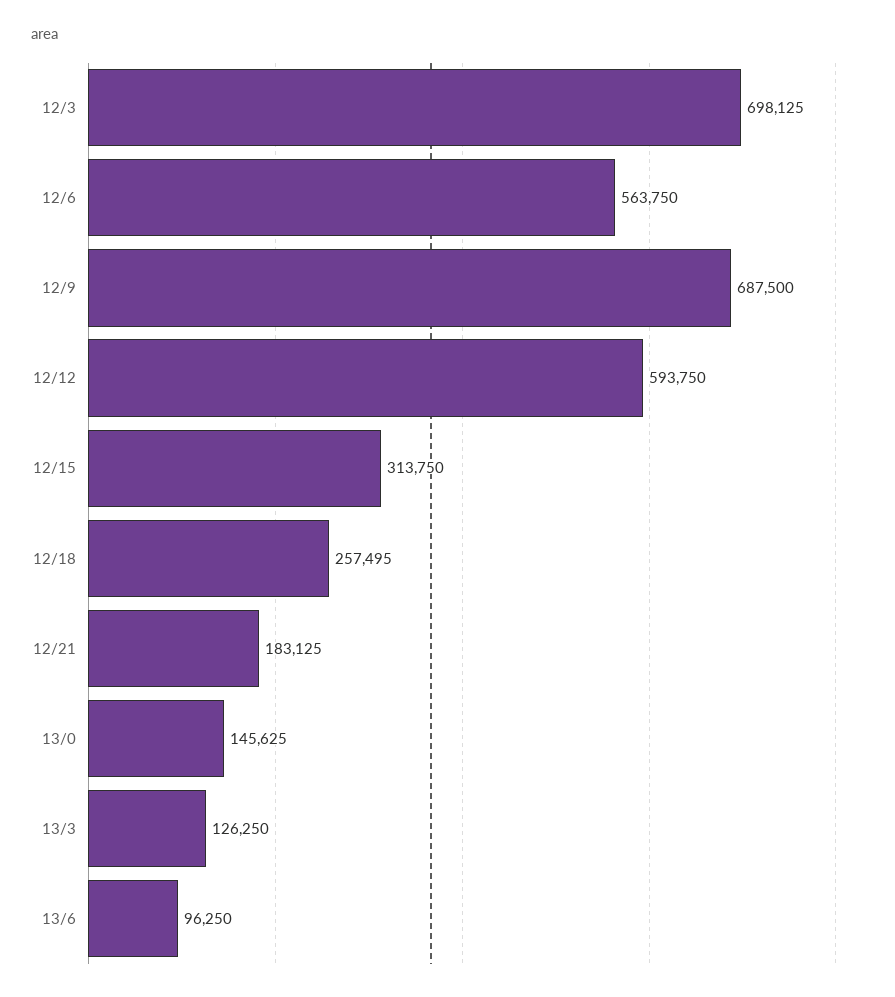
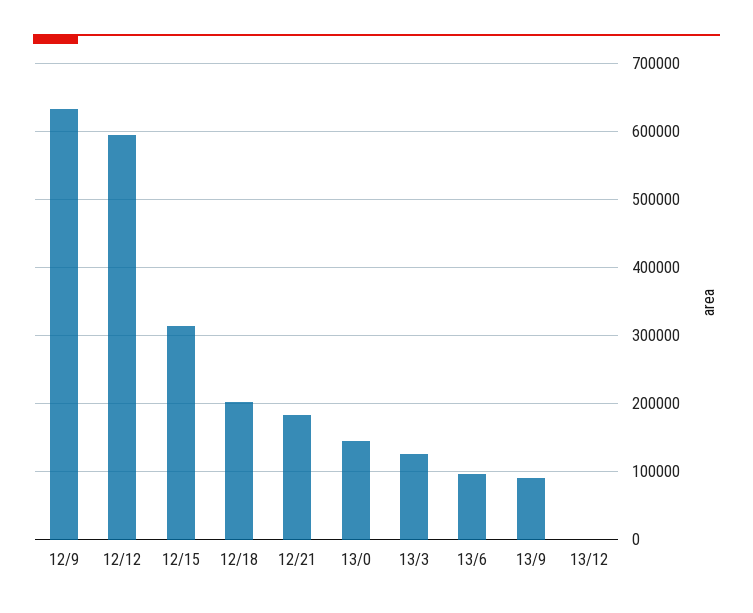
12/3: 698125 -> none
12/6: 563750 -> none
12/9: 687500 -> 630000
12/18: 257495 -> 200000
13/9: none -> 90000
13/12: none -> 0

